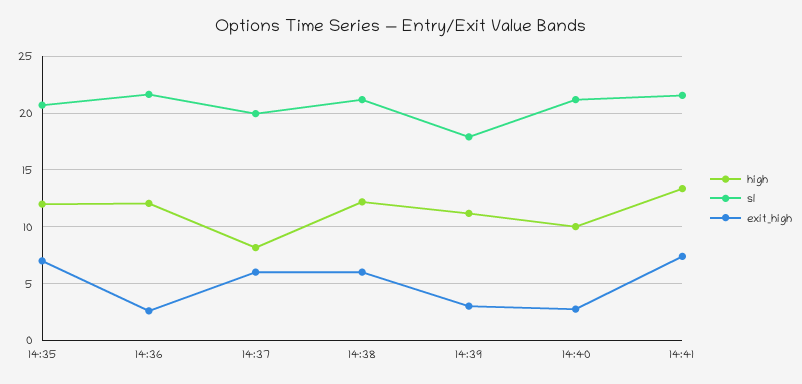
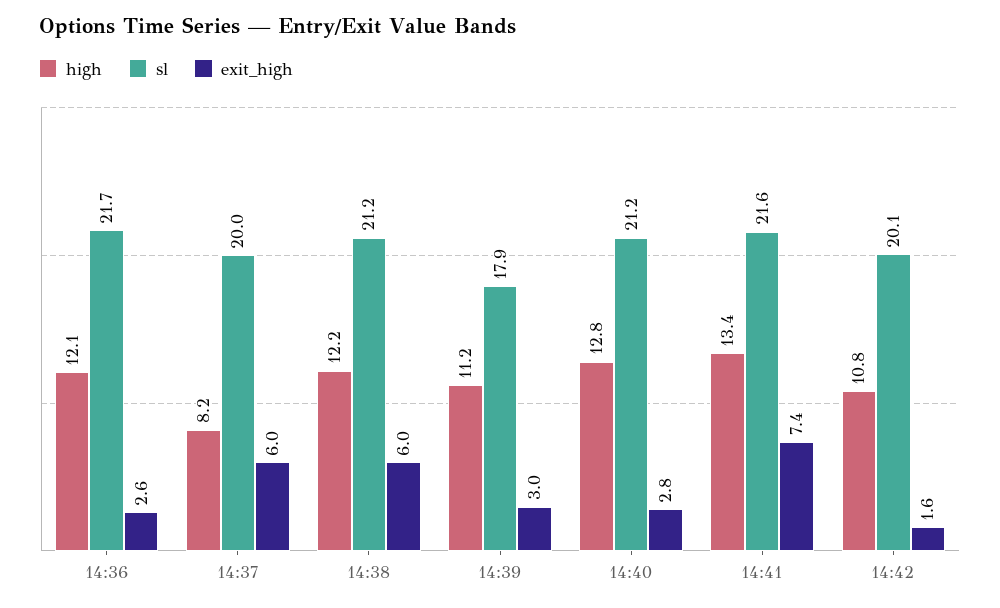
high, 14:35: 12 -> none
sl, 14:35: 21 -> none
exit_high, 14:35: 7 -> none
high, 14:40: 10 -> 12.8
high, 14:42: none -> 10.8
sl, 14:42: none -> 20.1
exit_high, 14:42: none -> 1.6

